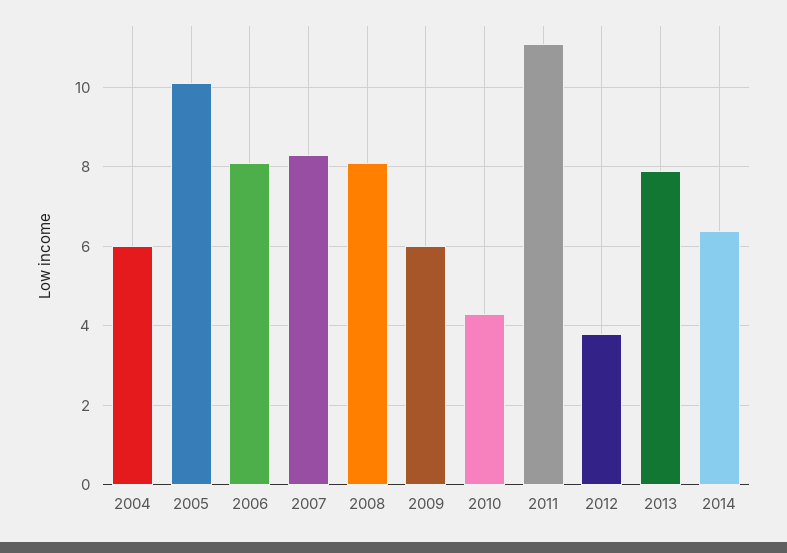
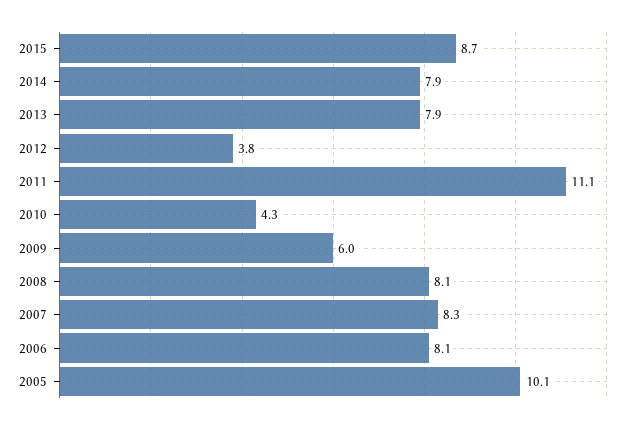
2004: 6 -> none
2014: 6.5 -> 7.9
2015: none -> 8.7

